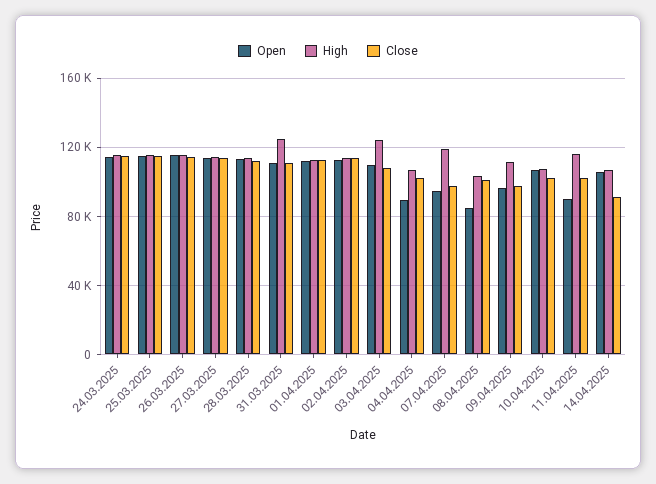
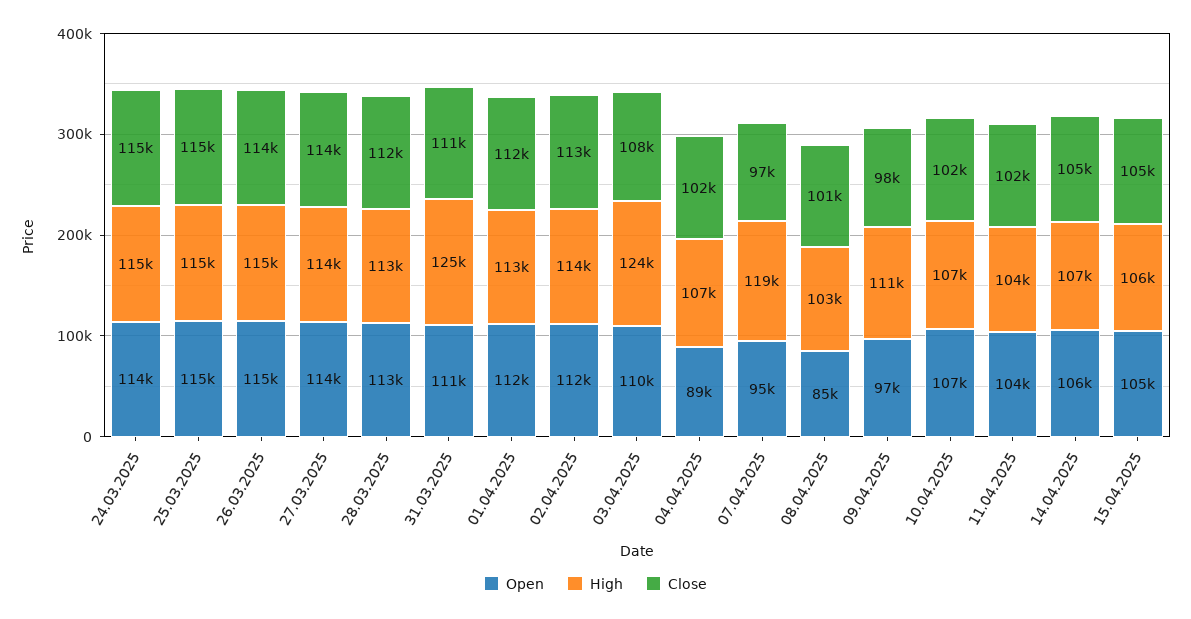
Open, 11.04.2025: 90000 -> 104000
High, 11.04.2025: 115000 -> 104000
Close, 14.04.2025: 90000 -> 105000
Open, 15.04.2025: none -> 105000
High, 15.04.2025: none -> 106000
Close, 15.04.2025: none -> 105000

